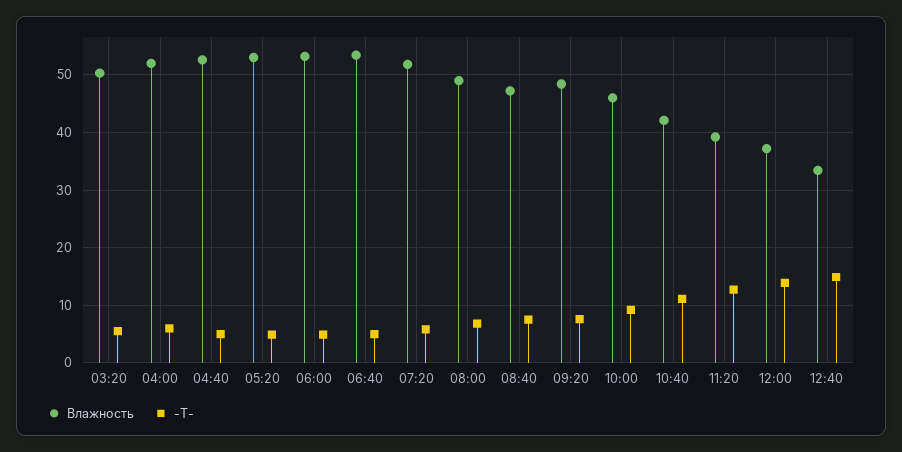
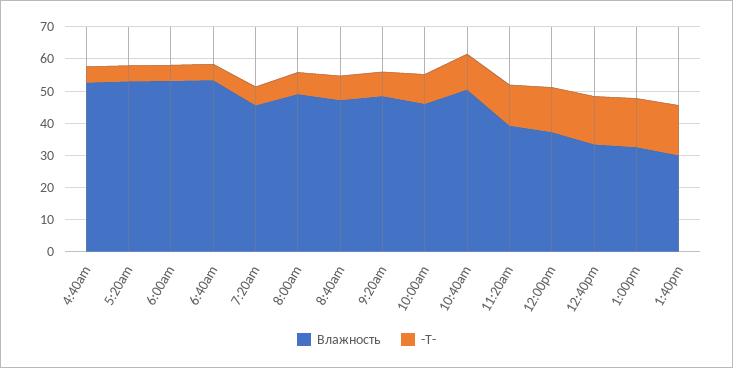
Влажность, 03:20: 50 -> none
-T-, 03:20: 6 -> none
Влажность, 04:00: 52 -> none
-T-, 04:00: 6 -> none
Влажность, 07:20: 52 -> 45
Влажность, 10:40: 42 -> 50
Влажность, 1:00pm: none -> 32.5
-T-, 1:00pm: none -> 15
Влажность, 1:40pm: none -> 30
-T-, 1:40pm: none -> 15

